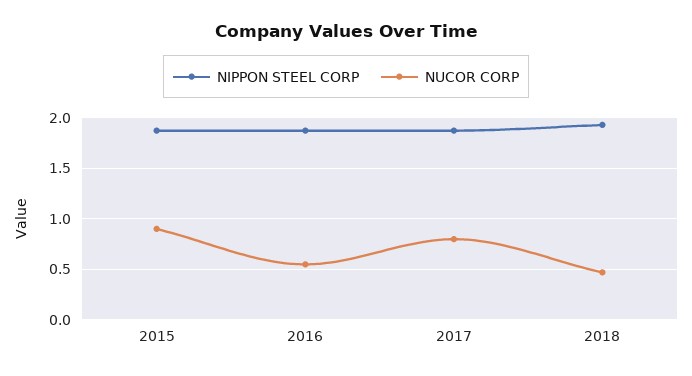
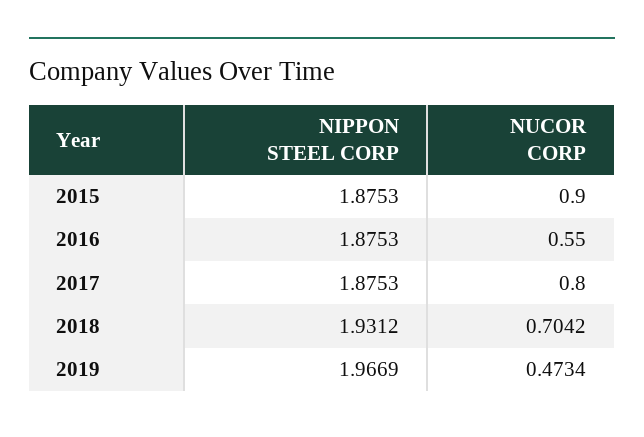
NUCOR CORP, 2018: 0.5 -> 0.7042
NIPPON STEEL CORP, 2019: none -> 1.9669
NUCOR CORP, 2019: none -> 0.4734

